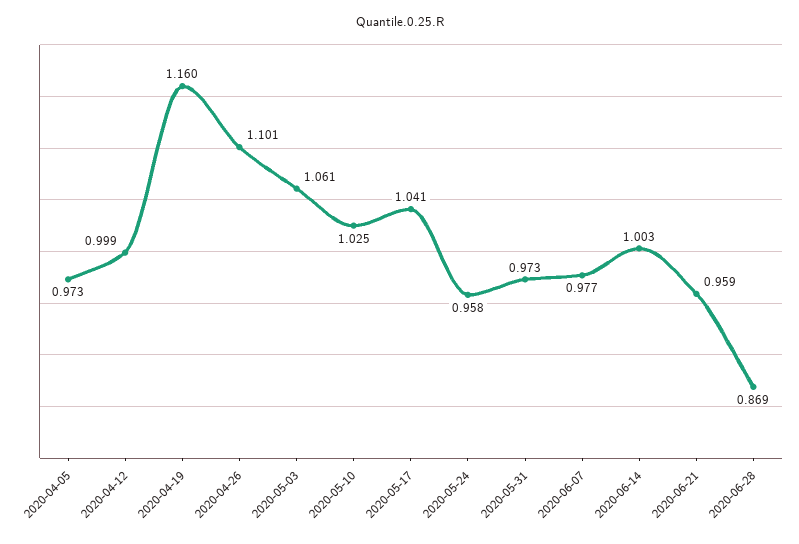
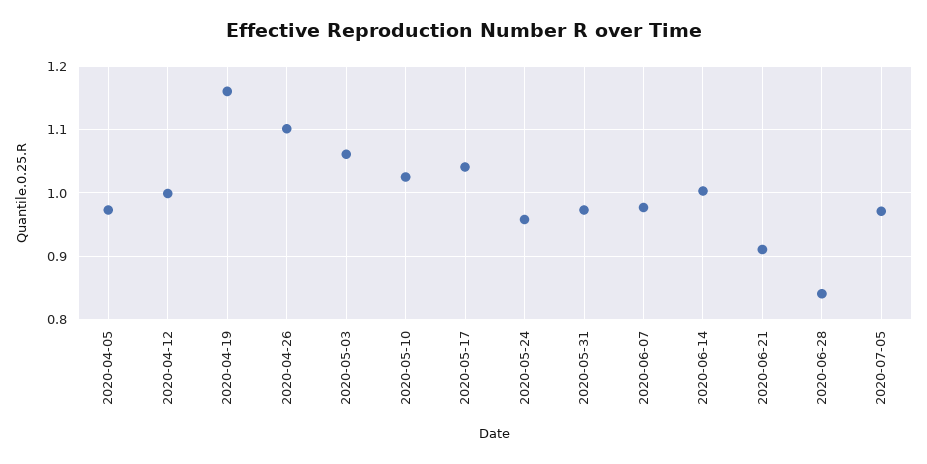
2020-06-21: 0.959 -> 0.91
2020-06-28: 0.869 -> 0.84
2020-07-05: none -> 0.97

